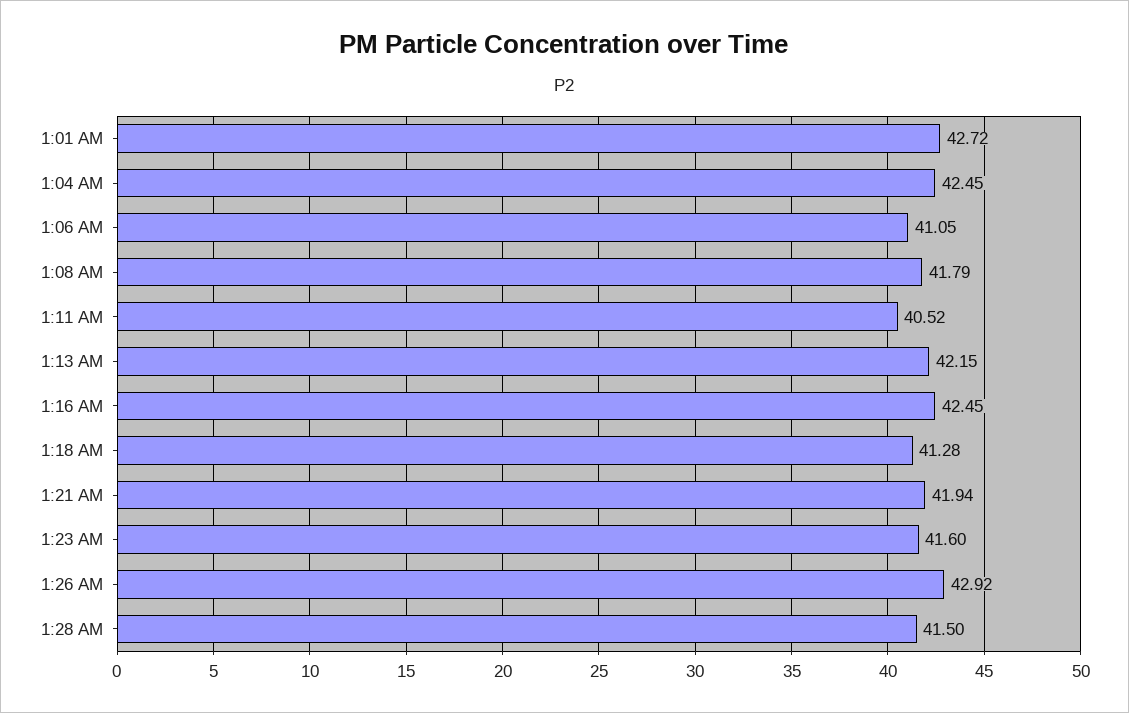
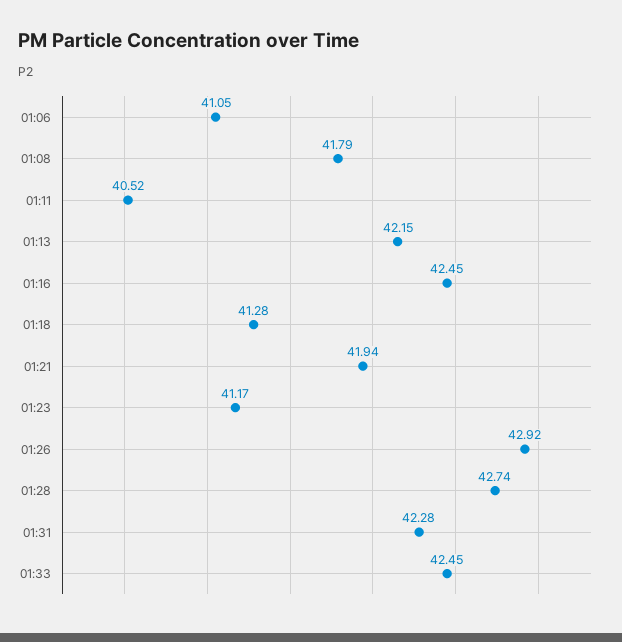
1:01 AM: 42.72 -> none
1:04 AM: 42.45 -> none
1:23 AM: 41.6 -> 41.17
1:28 AM: 41.5 -> 42.74
01:31: none -> 42.28
01:33: none -> 42.45

